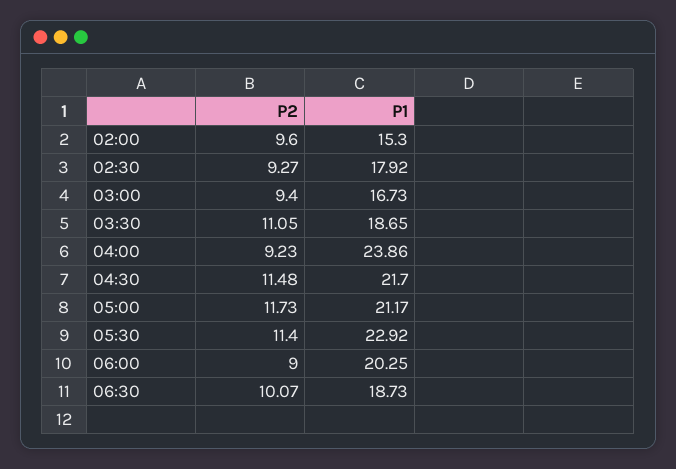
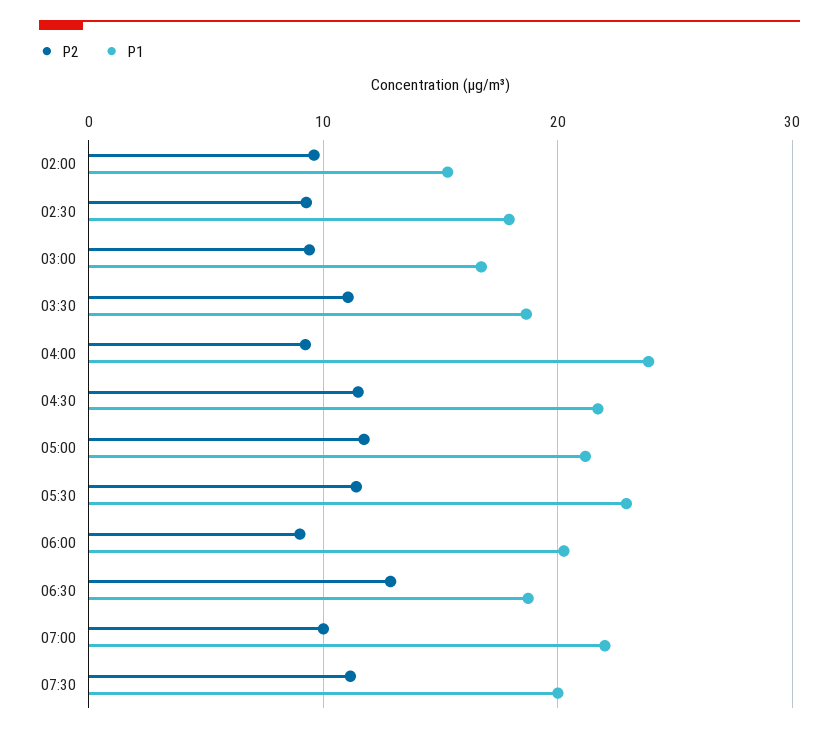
P2, 06:30: 10.07 -> 13
P2, 07:00: none -> 10
P1, 07:00: none -> 22
P2, 07:30: none -> 11
P1, 07:30: none -> 20

